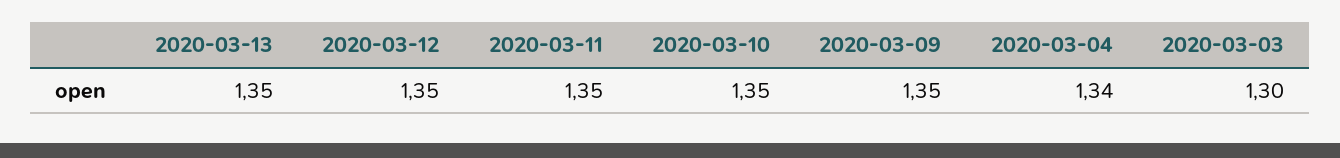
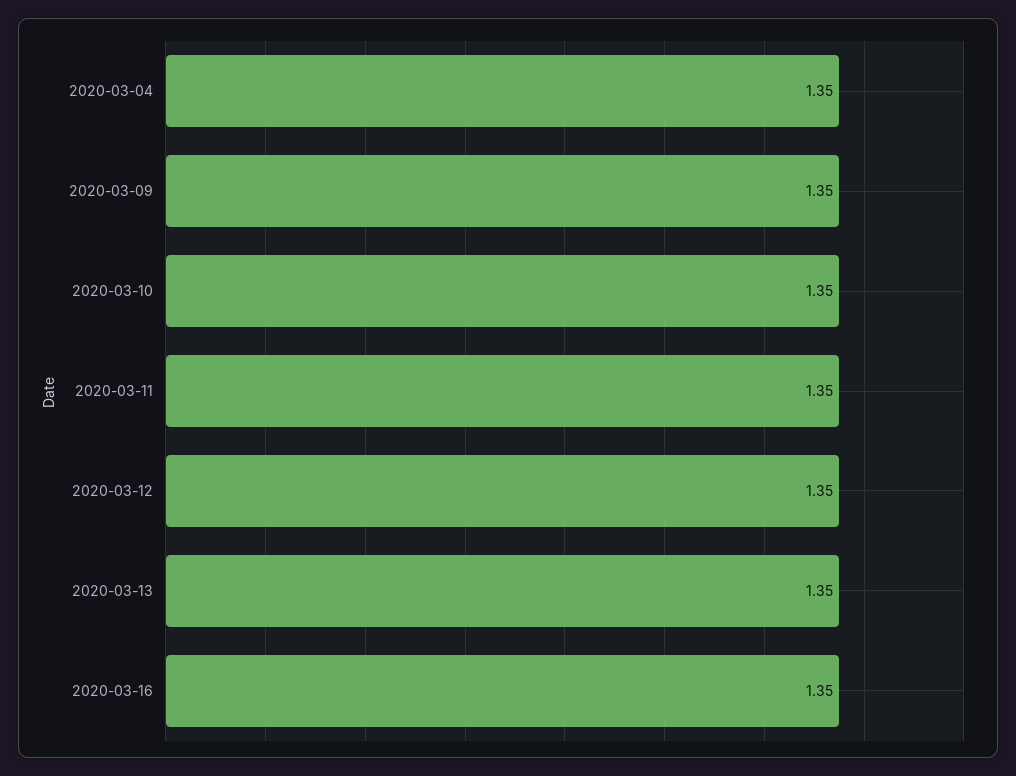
2020-03-04: 1.34 -> 1.35
2020-03-03: 1.3 -> none
2020-03-16: none -> 1.35

